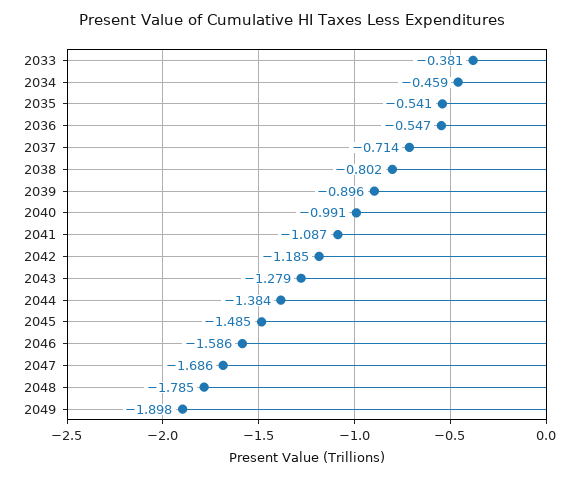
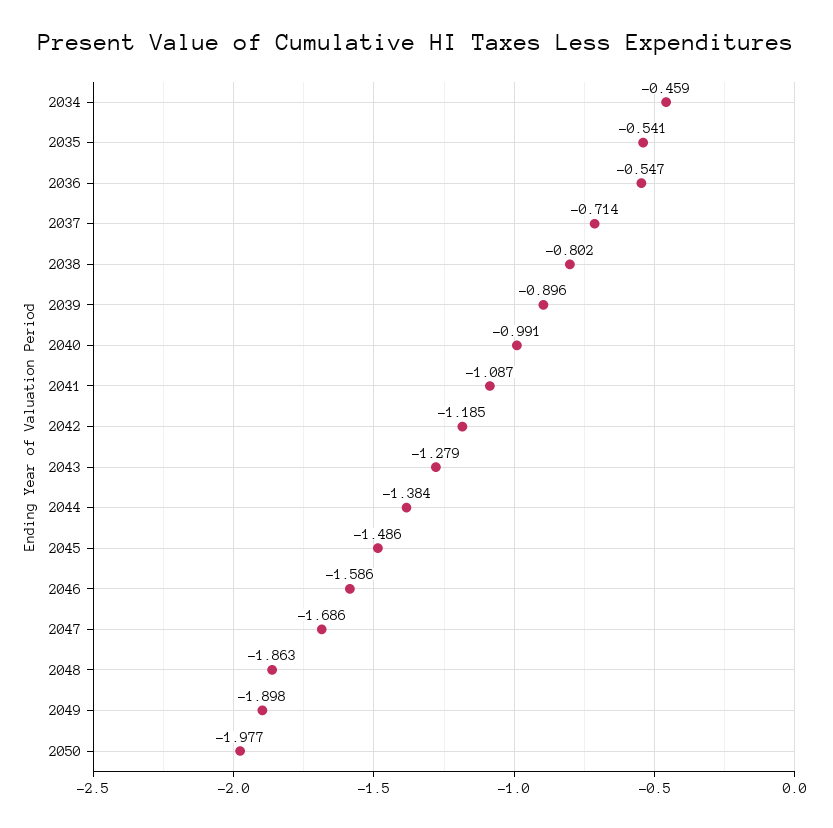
2033: -0.381 -> none
2045: -1.485 -> -1.486
2048: -1.785 -> -1.863
2050: none -> -1.977

